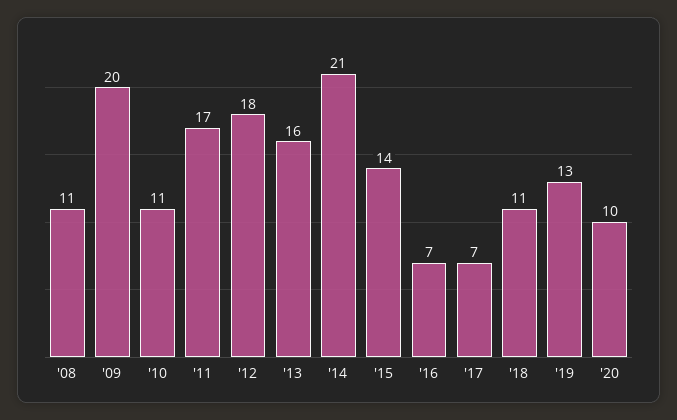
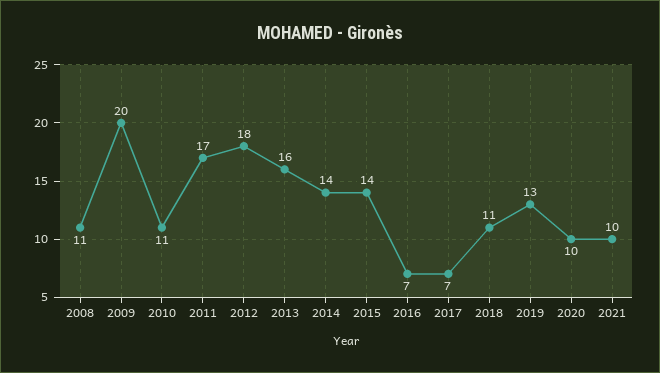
'14: 21 -> 14
2021: none -> 10

